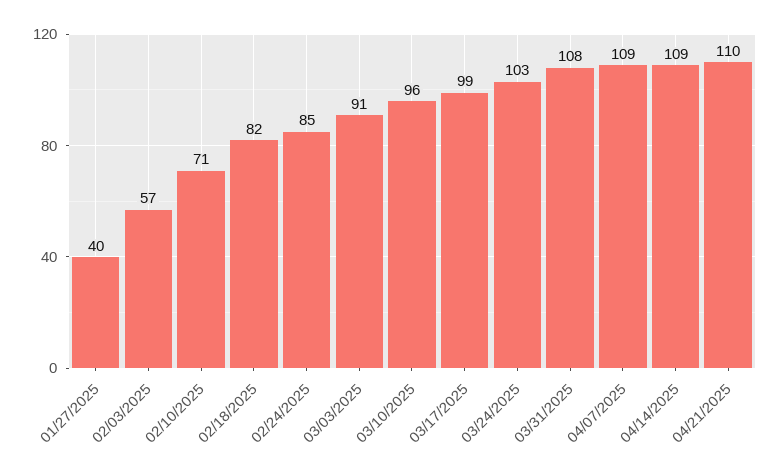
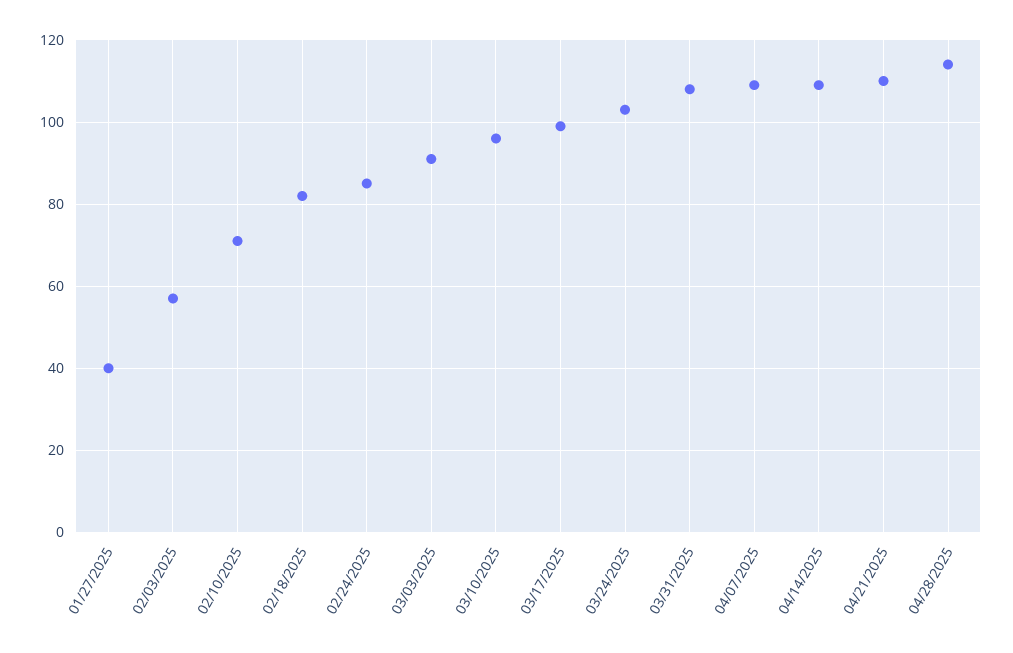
04/28/2025: none -> 115

